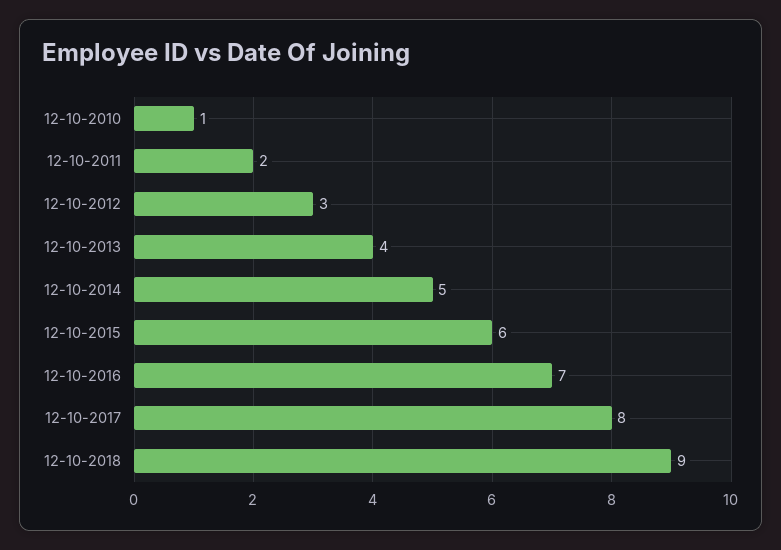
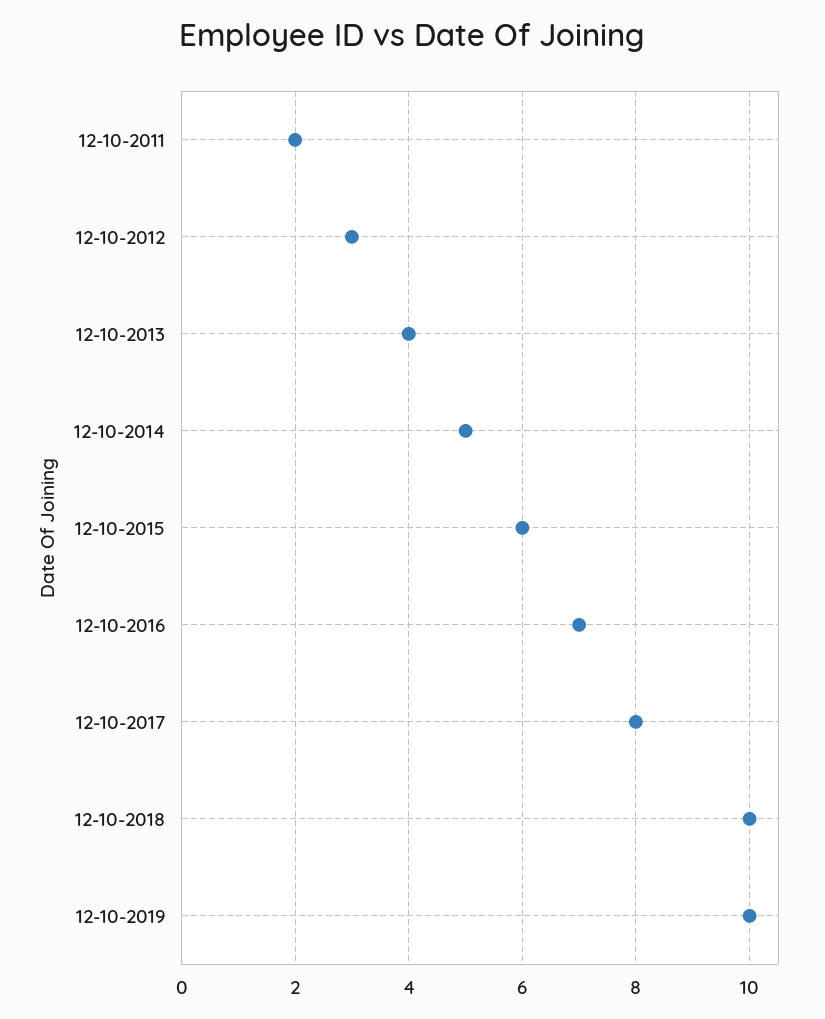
12-10-2010: 1 -> none
12-10-2018: 9 -> 10
12-10-2019: none -> 10

